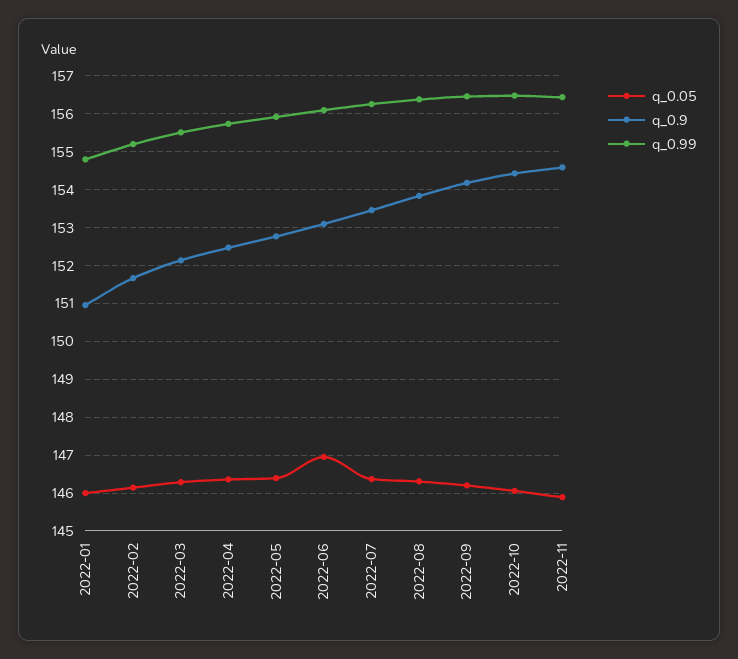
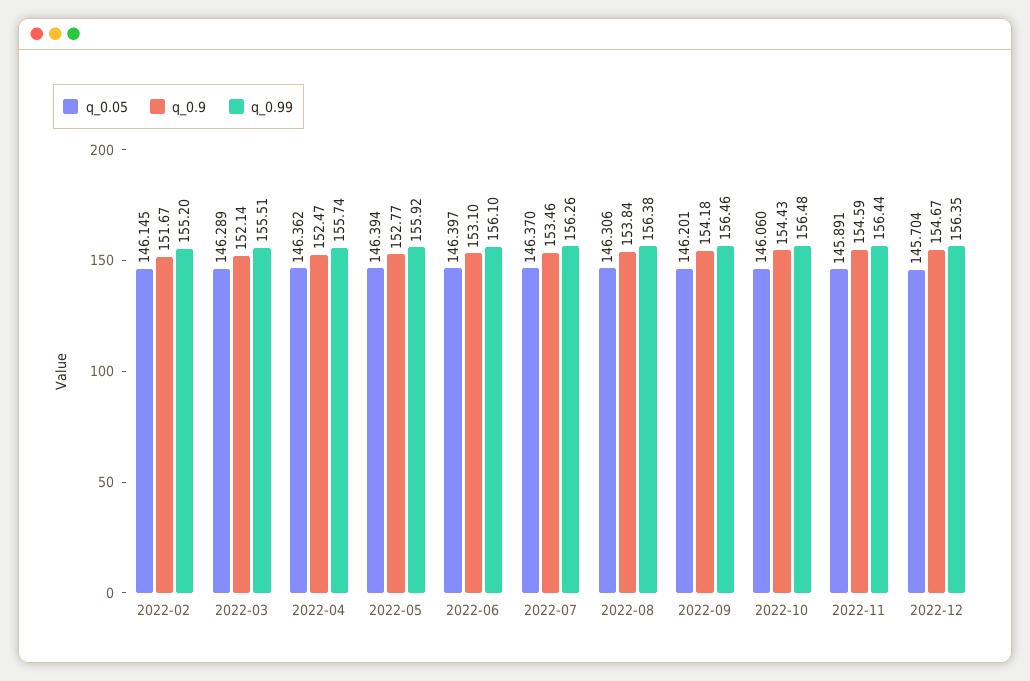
q_0.05, 2022-01: 146 -> none
q_0.9, 2022-01: 151 -> none
q_0.99, 2022-01: 154.8 -> none
q_0.05, 2022-06: 147 -> 146.397
q_0.05, 2022-12: none -> 145.704
q_0.9, 2022-12: none -> 154.67
q_0.99, 2022-12: none -> 156.35

